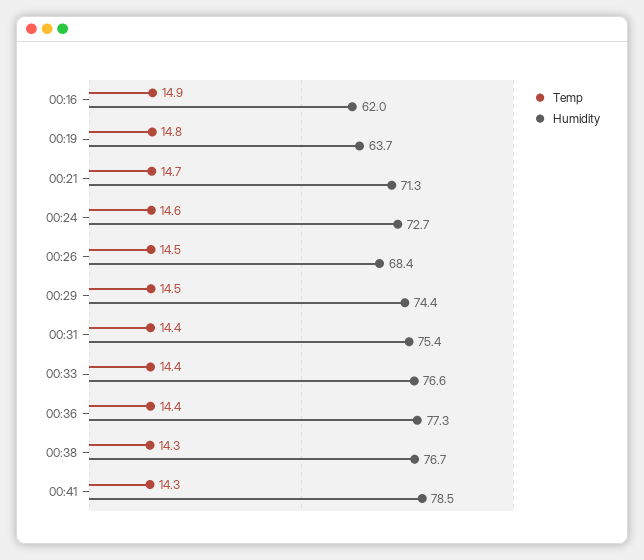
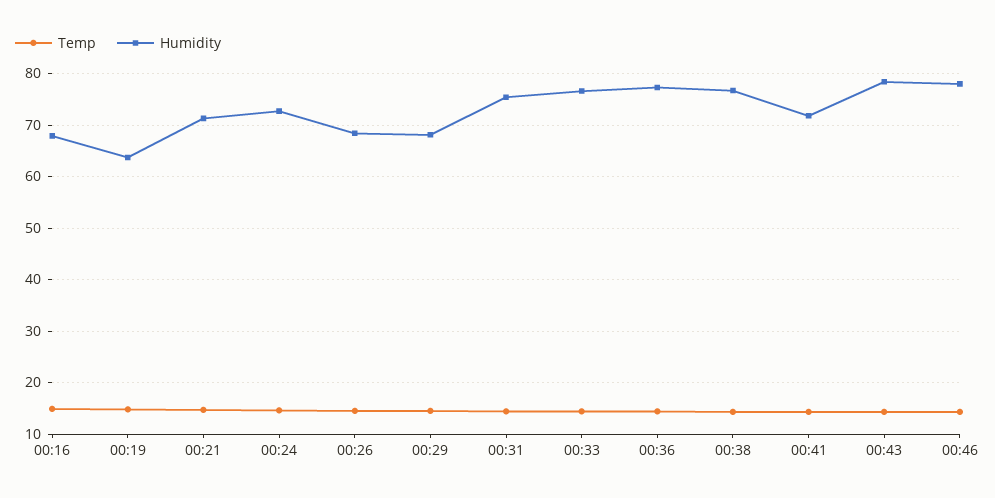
Humidity, 00:16: 62 -> 68
Humidity, 00:29: 74.4 -> 68
Humidity, 00:41: 78.5 -> 72
Temp, 00:43: none -> 14
Humidity, 00:43: none -> 78
Temp, 00:46: none -> 14
Humidity, 00:46: none -> 78

